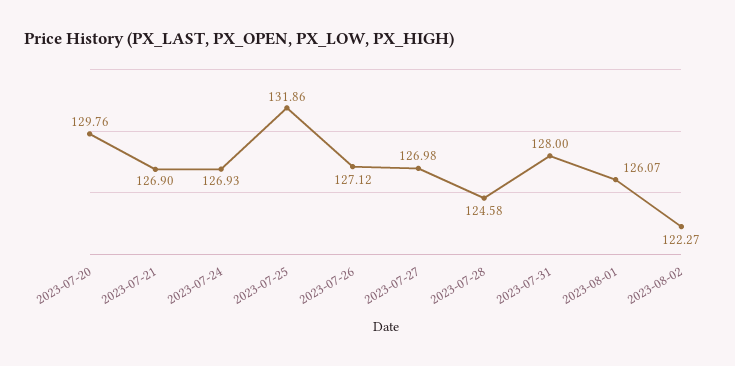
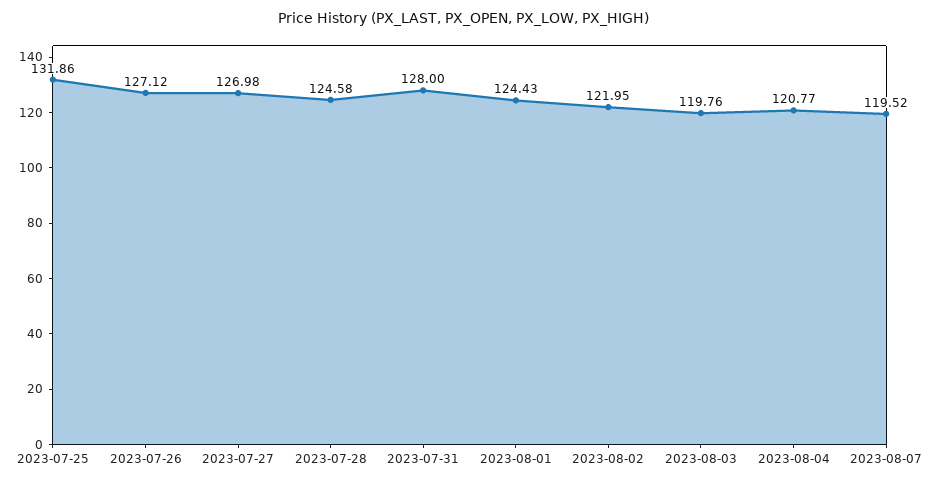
2023-07-20: 129.76 -> none
2023-07-21: 126.9 -> none
2023-07-24: 126.93 -> none
2023-08-01: 126.07 -> 124.43
2023-08-02: 122.27 -> 121.95
2023-08-03: none -> 119.76
2023-08-04: none -> 120.77
2023-08-07: none -> 119.52

